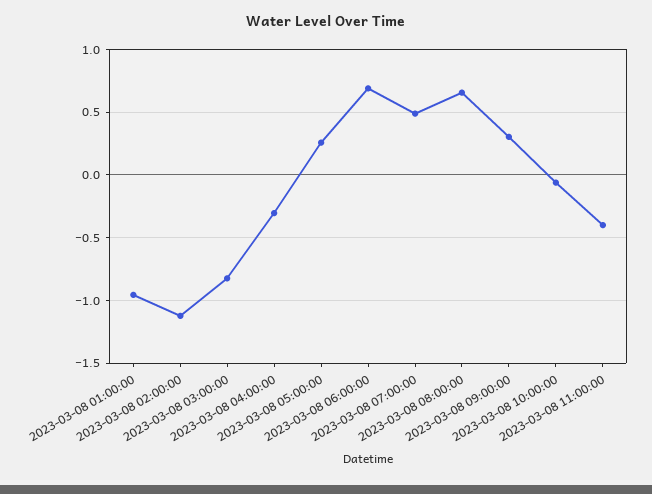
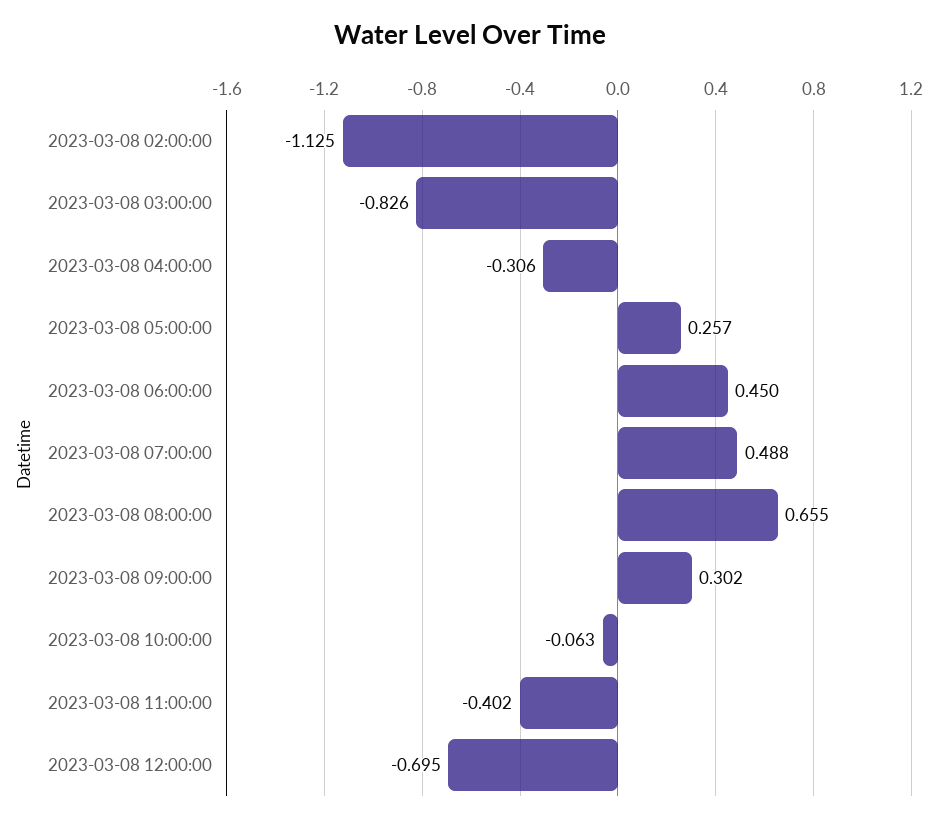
2023-03-08 01:00:00: -0.95 -> none
2023-03-08 06:00:00: 0.7 -> 0.45
2023-03-08 12:00:00: none -> -0.695

